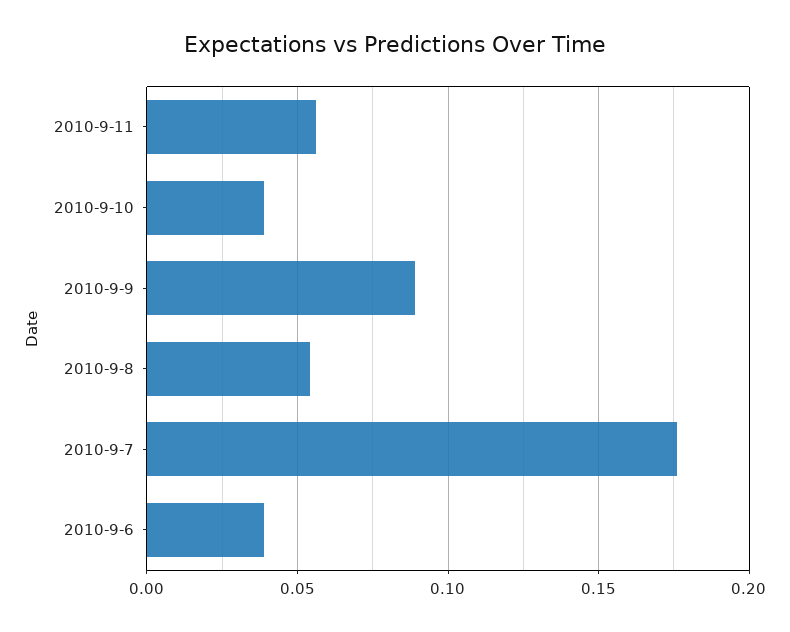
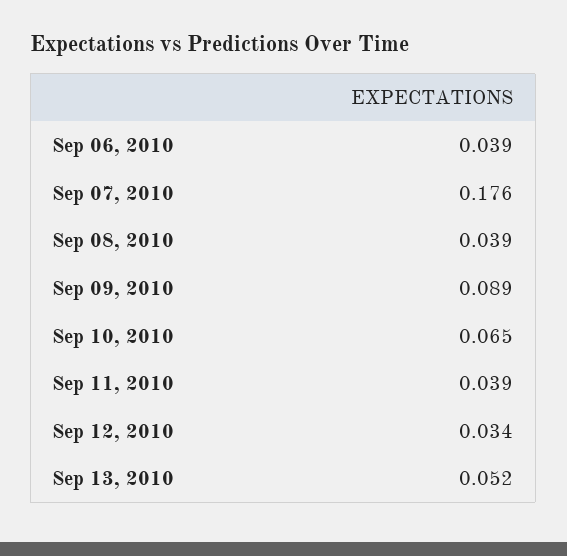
2010-9-11: 0.055 -> 0.039
2010-9-10: 0.04 -> 0.065
2010-9-8: 0.055 -> 0.039
Sep 12, 2010: none -> 0.034
Sep 13, 2010: none -> 0.052

